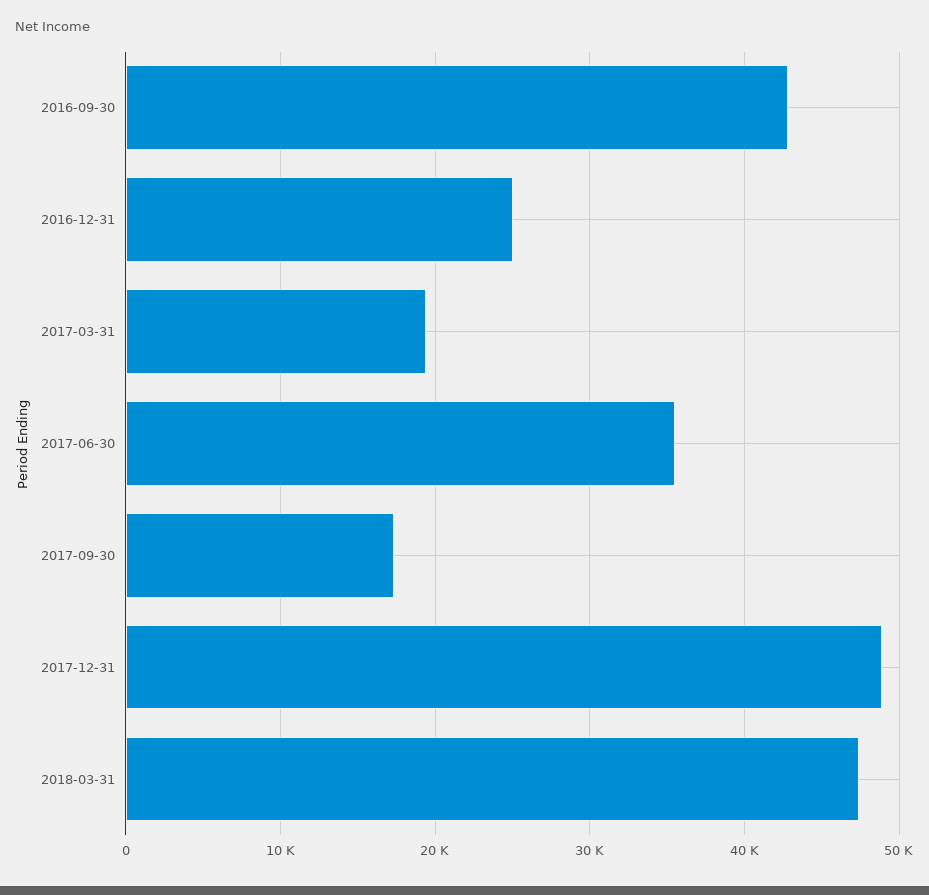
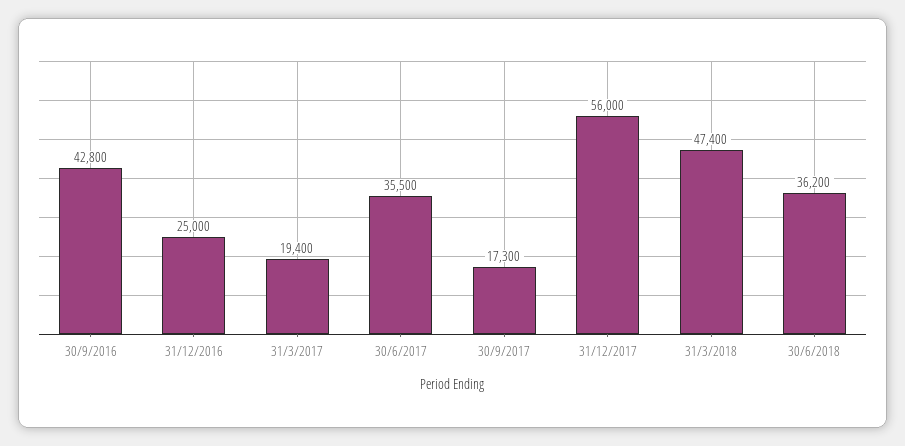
2017-12-31: 49000 -> 56000
30/6/2018: none -> 36200

